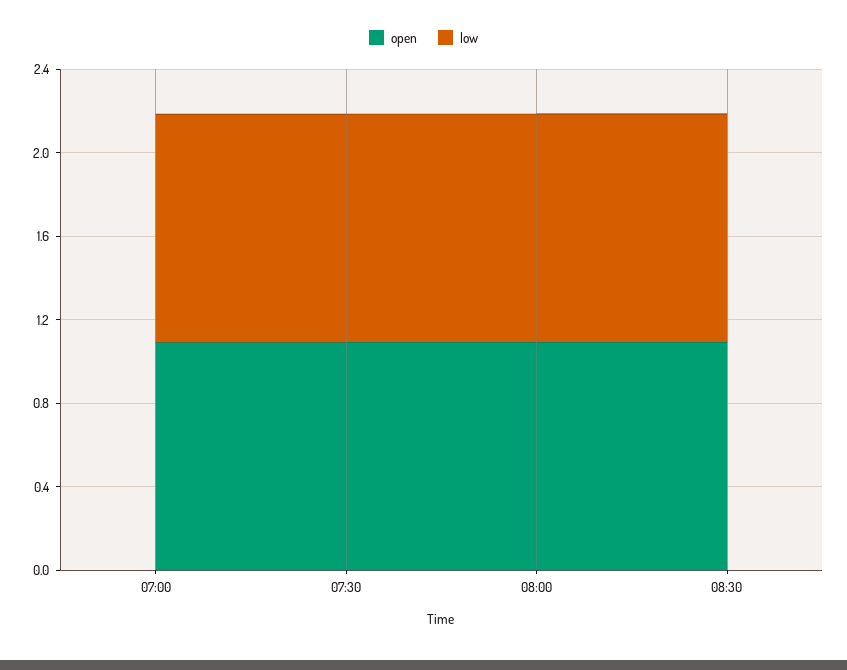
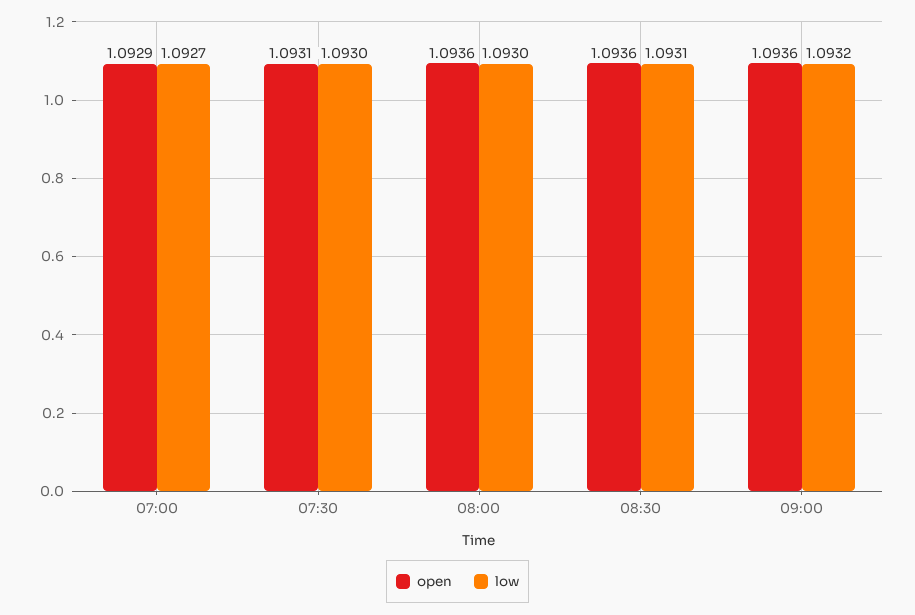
open, 09:00: none -> 1.0936
low, 09:00: none -> 1.0932

